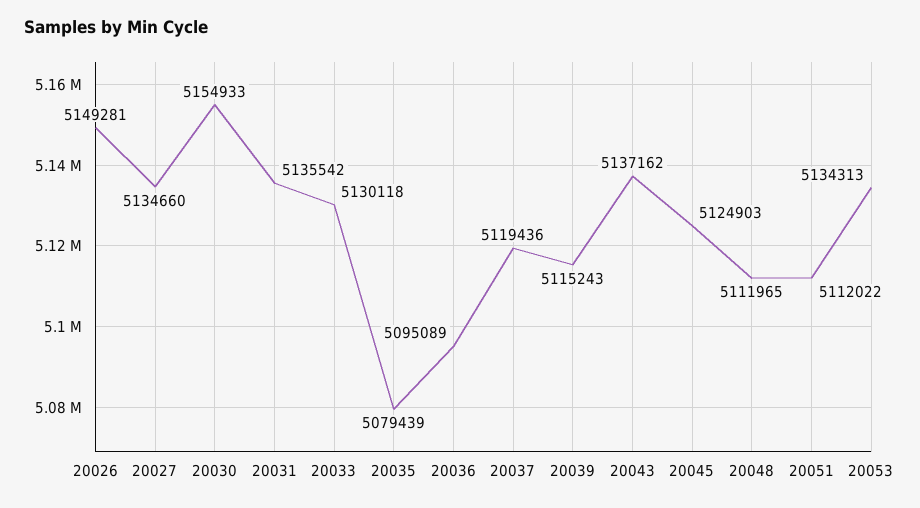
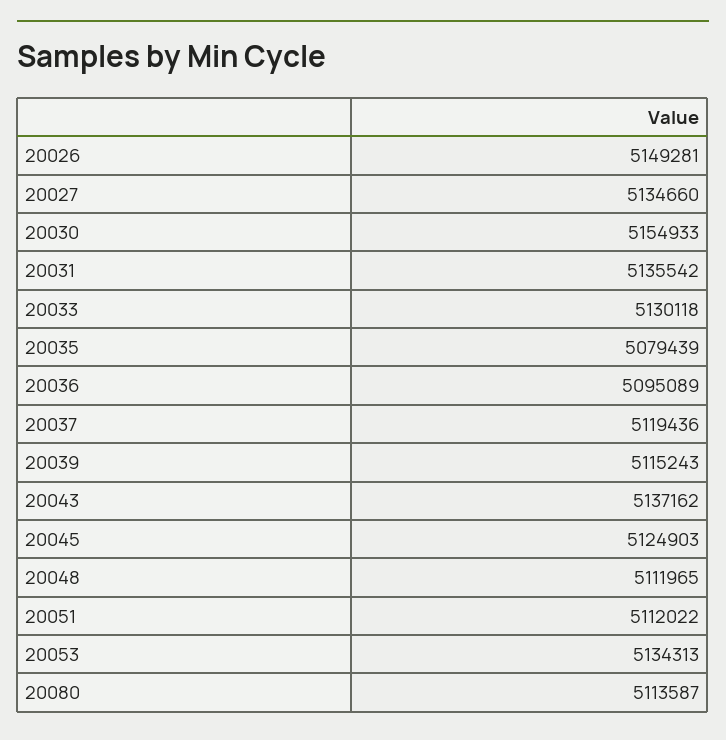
20080: none -> 5113587

